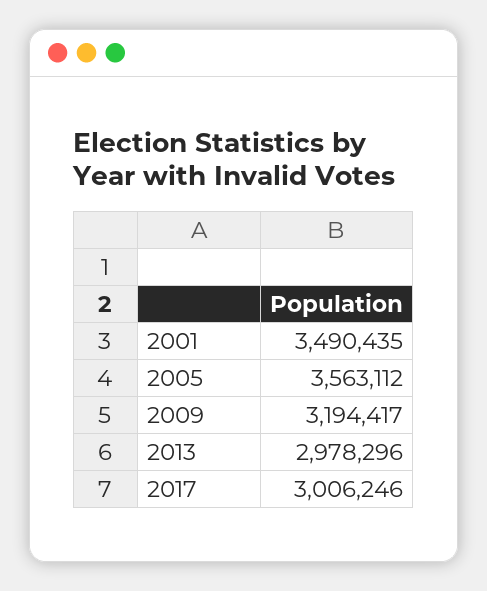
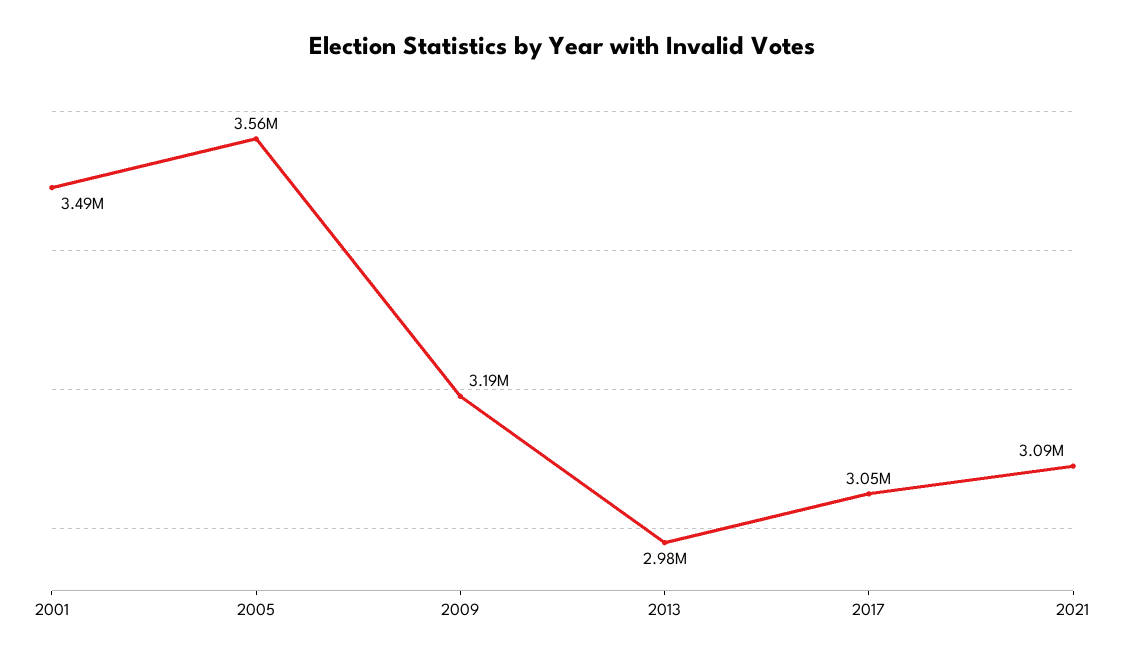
2017: 3006246 -> 3050000
2021: none -> 3090000

